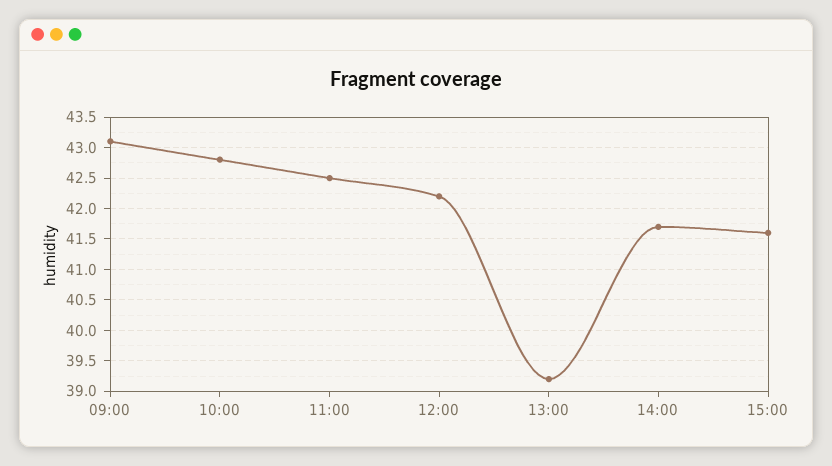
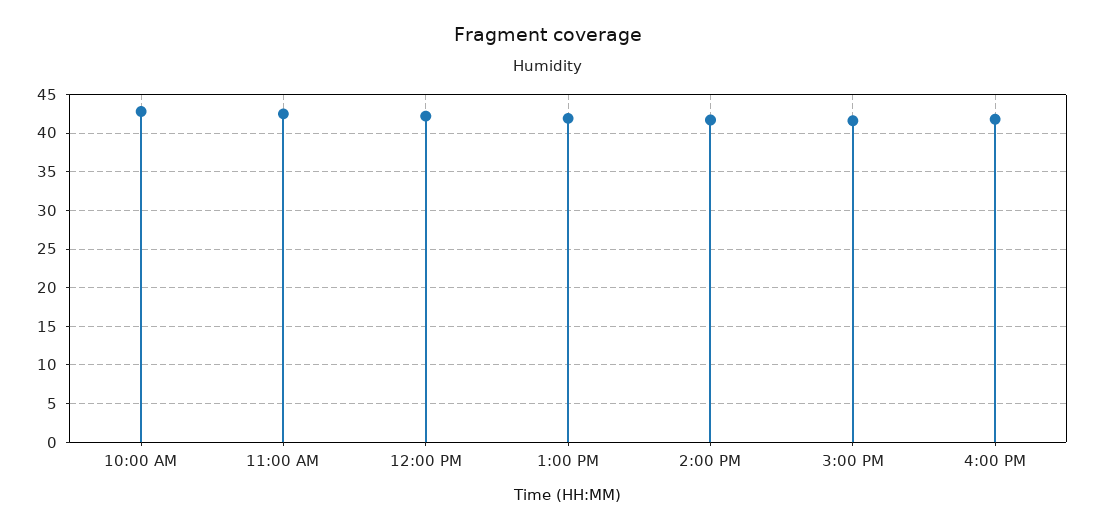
09:00: 43.1 -> none
13:00: 39.2 -> 42
4:00 PM: none -> 42

